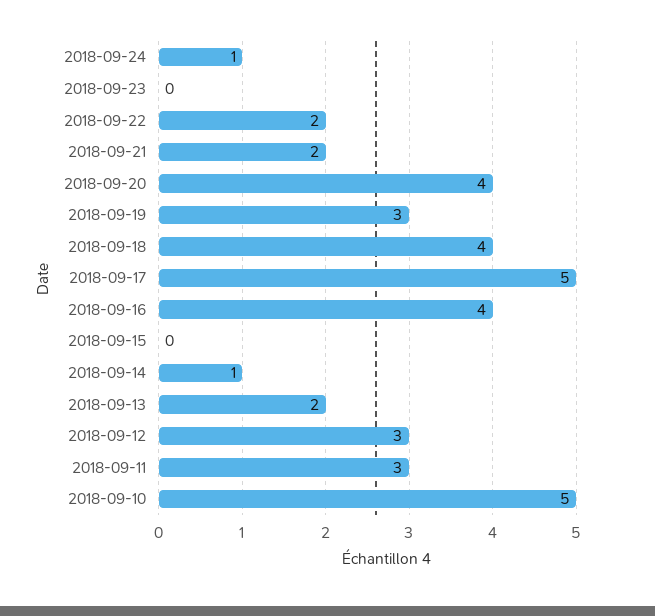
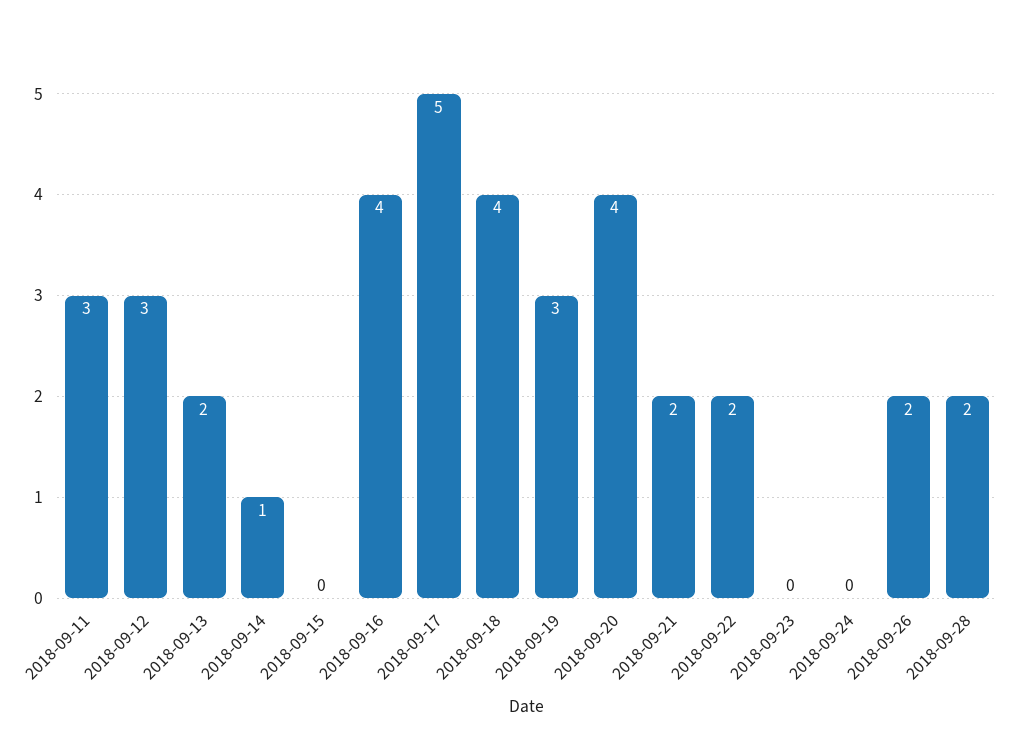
2018-09-24: 1 -> 0
2018-09-10: 5 -> none
2018-09-26: none -> 2
2018-09-28: none -> 2

